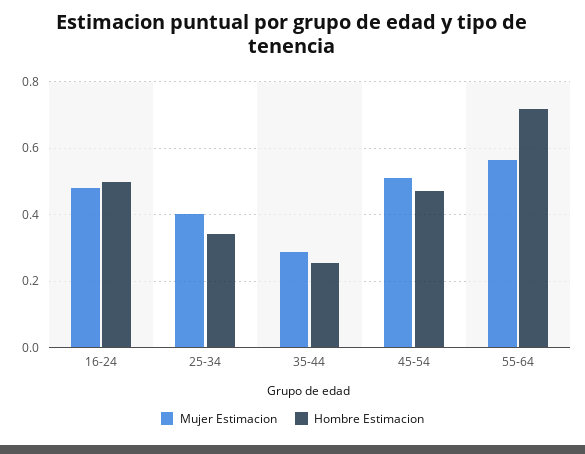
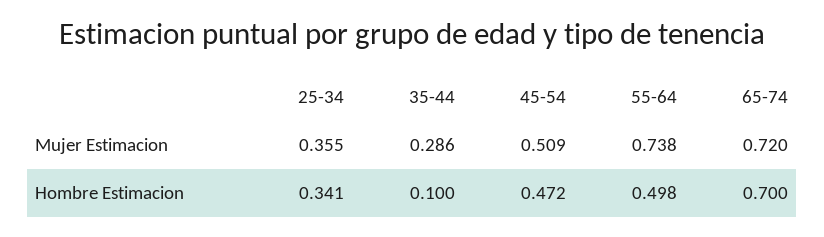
Mujer Estimacion, 16-24: 0.48 -> none
Hombre Estimacion, 16-24: 0.5 -> none
Mujer Estimacion, 25-34: 0.4 -> 0.355
Hombre Estimacion, 35-44: 0.26 -> 0.1
Mujer Estimacion, 55-64: 0.56 -> 0.738
Hombre Estimacion, 55-64: 0.72 -> 0.498
Mujer Estimacion, 65-74: none -> 0.72
Hombre Estimacion, 65-74: none -> 0.7

